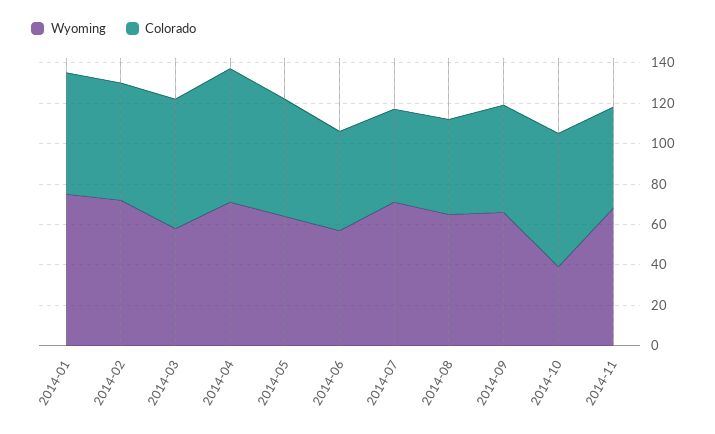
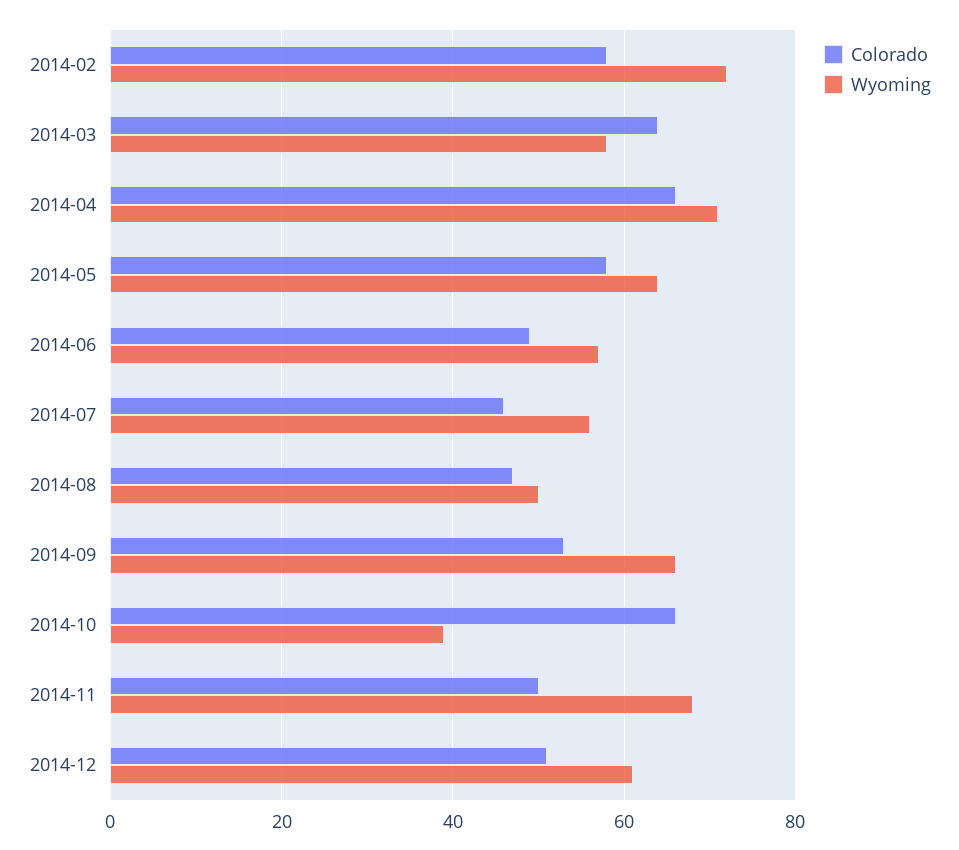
Wyoming, 2014-01: 75 -> none
Colorado, 2014-01: 60 -> none
Wyoming, 2014-07: 70 -> 55
Wyoming, 2014-08: 65 -> 50
Colorado, 2014-12: none -> 50
Wyoming, 2014-12: none -> 60

